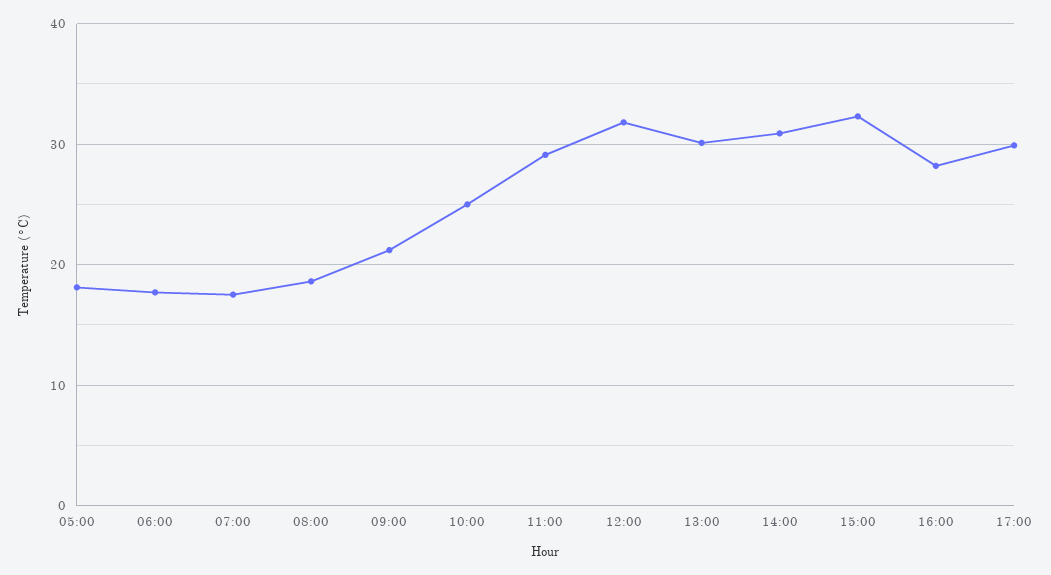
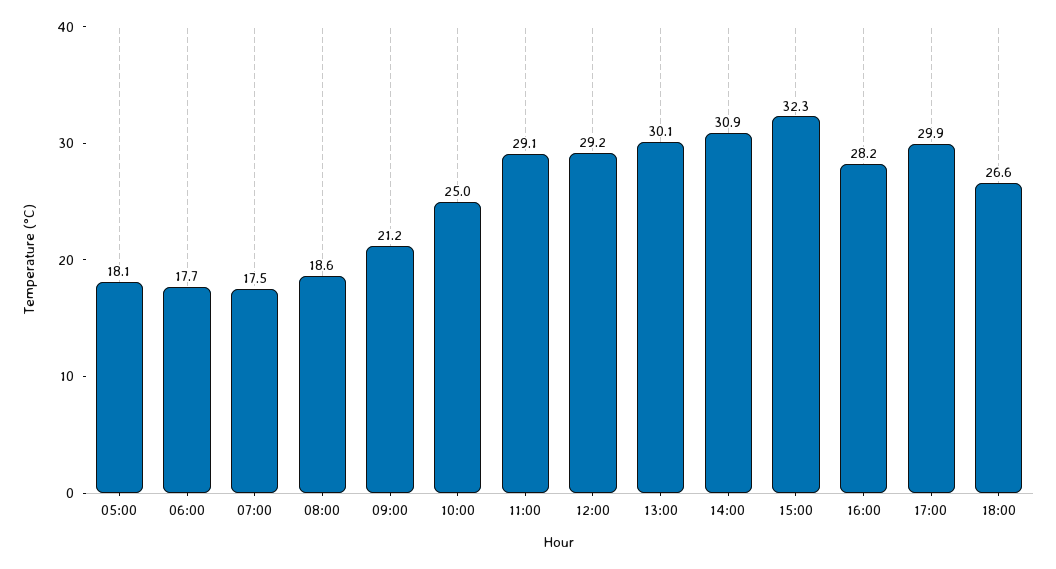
12:00: 32 -> 29.2
18:00: none -> 26.6

